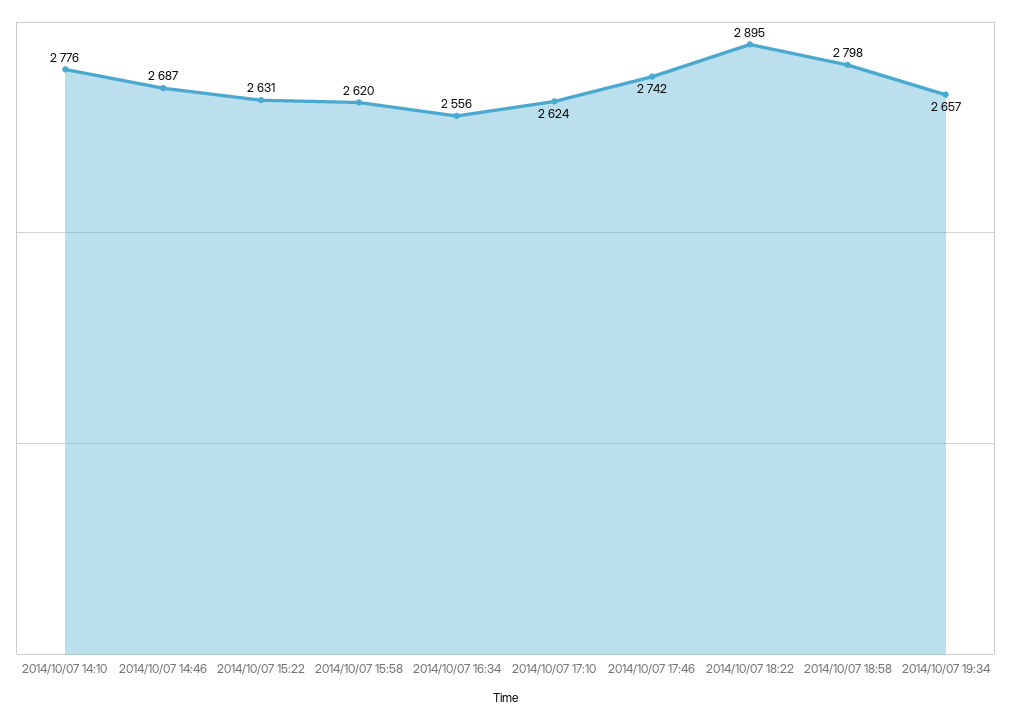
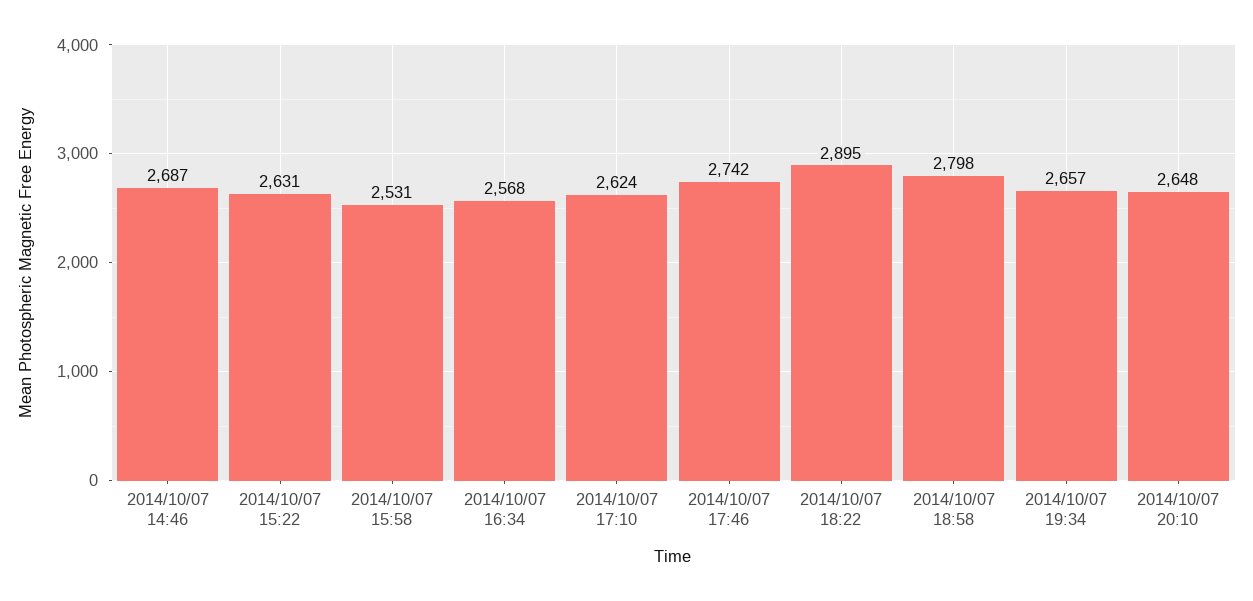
2014/10/07 14:10: 2776 -> none
2014/10/07 15:58: 2620 -> 2531
2014/10/07 16:34: 2556 -> 2568
2014/10/07 20:10: none -> 2648

